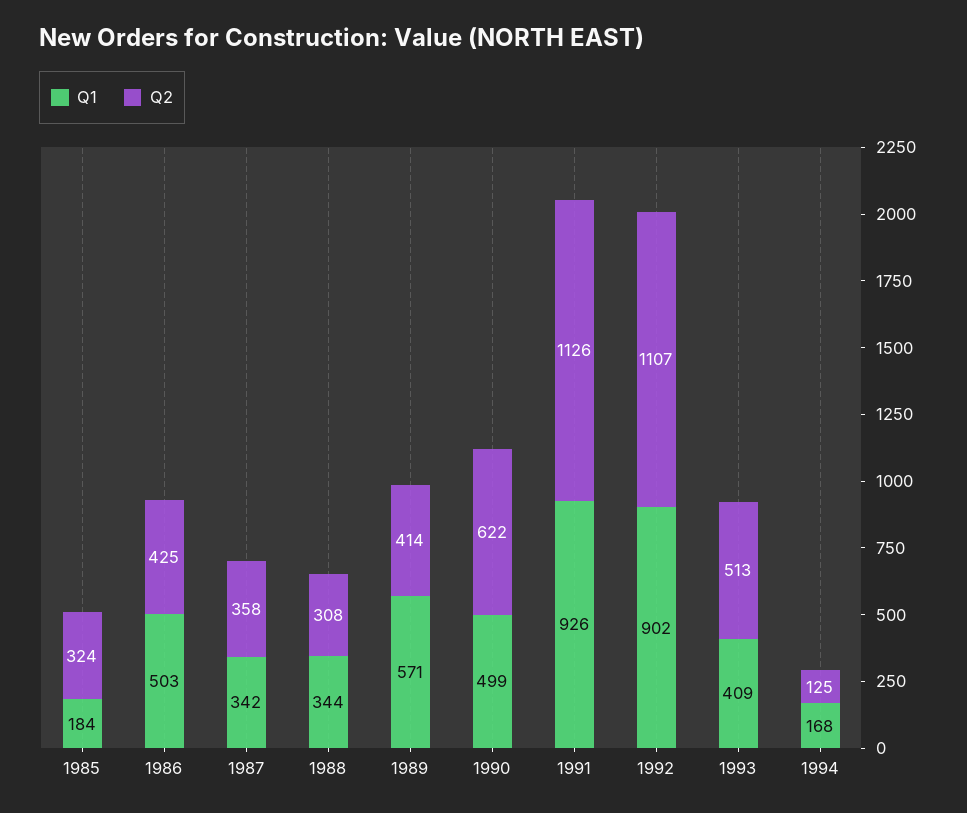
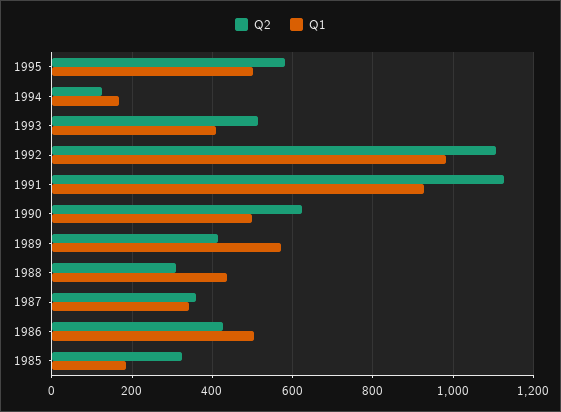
Q1, 1988: 344 -> 440
Q1, 1992: 902 -> 980
Q2, 1995: none -> 580
Q1, 1995: none -> 500

